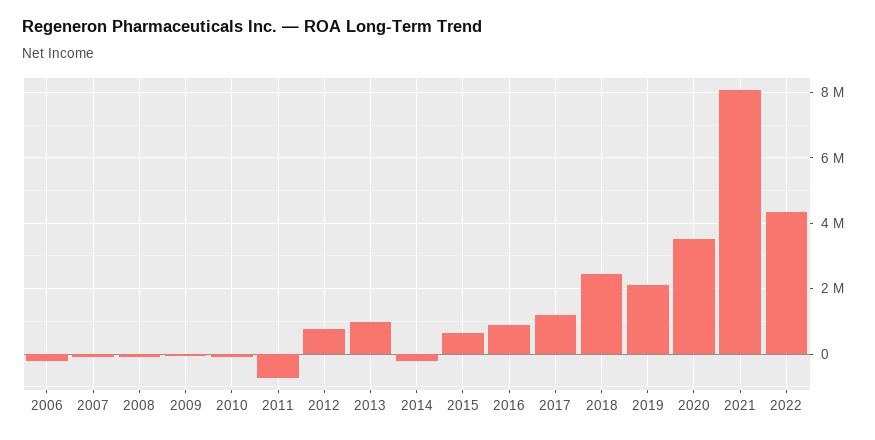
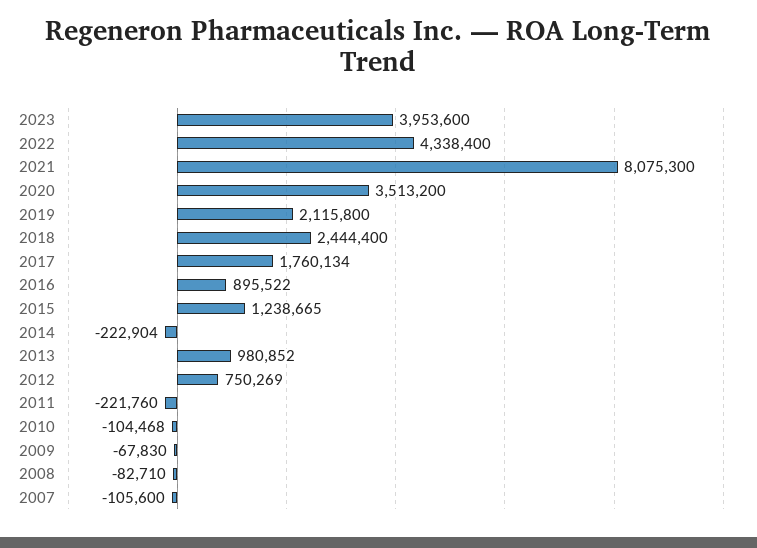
2006: -200000 -> none
2011: -800000 -> -221760
2015: 600000 -> 1238665
2017: 1200000 -> 1760134
2023: none -> 3953600

